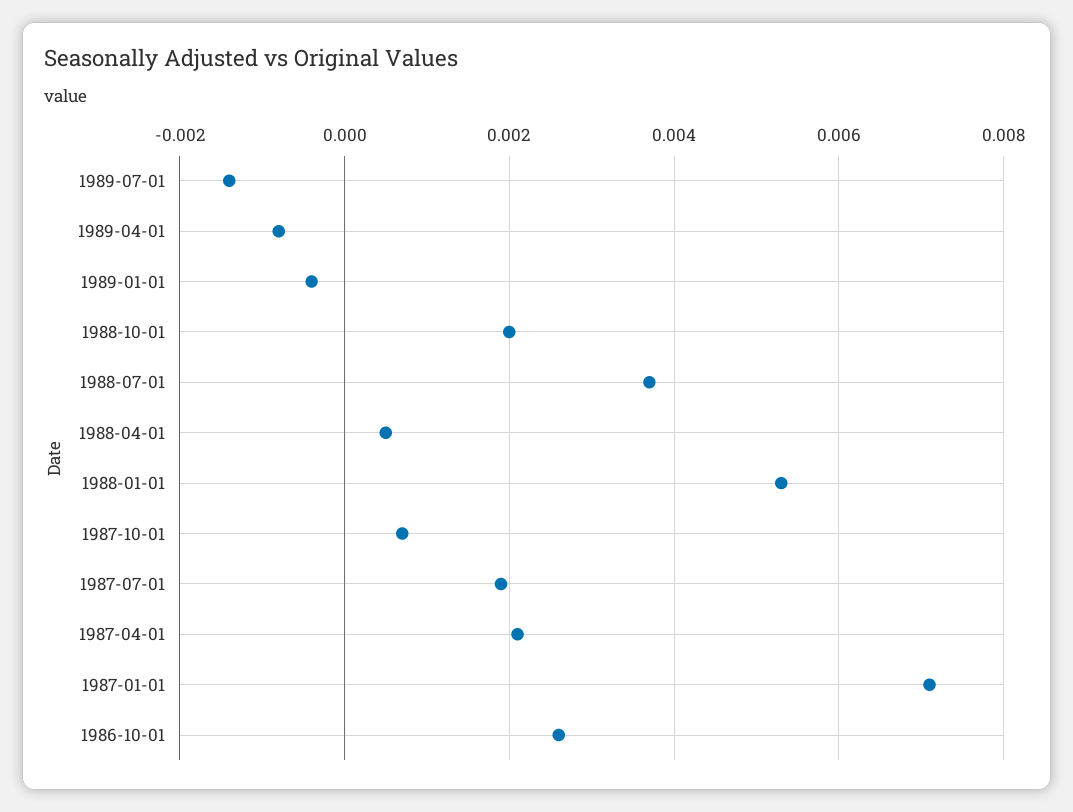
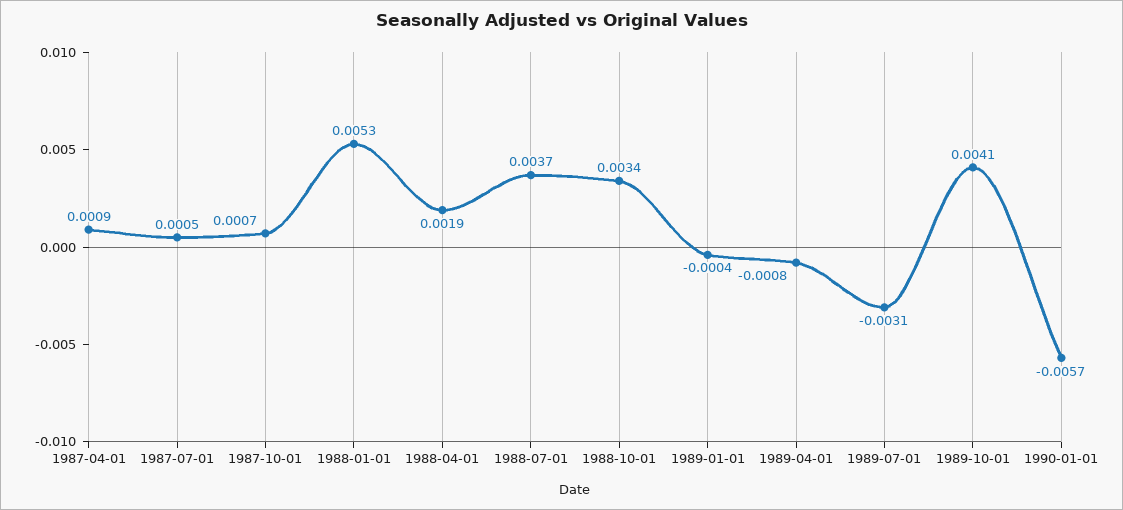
1989-07-01: -0.0015 -> -0.0031
1988-10-01: 0.002 -> 0.0034
1988-04-01: 0.0005 -> 0.0019
1987-07-01: 0.002 -> 0.0005
1987-04-01: 0.002 -> 0.0009
1987-01-01: 0.007 -> none
1986-10-01: 0.0025 -> none
1989-10-01: none -> 0.0041
1990-01-01: none -> -0.0057

